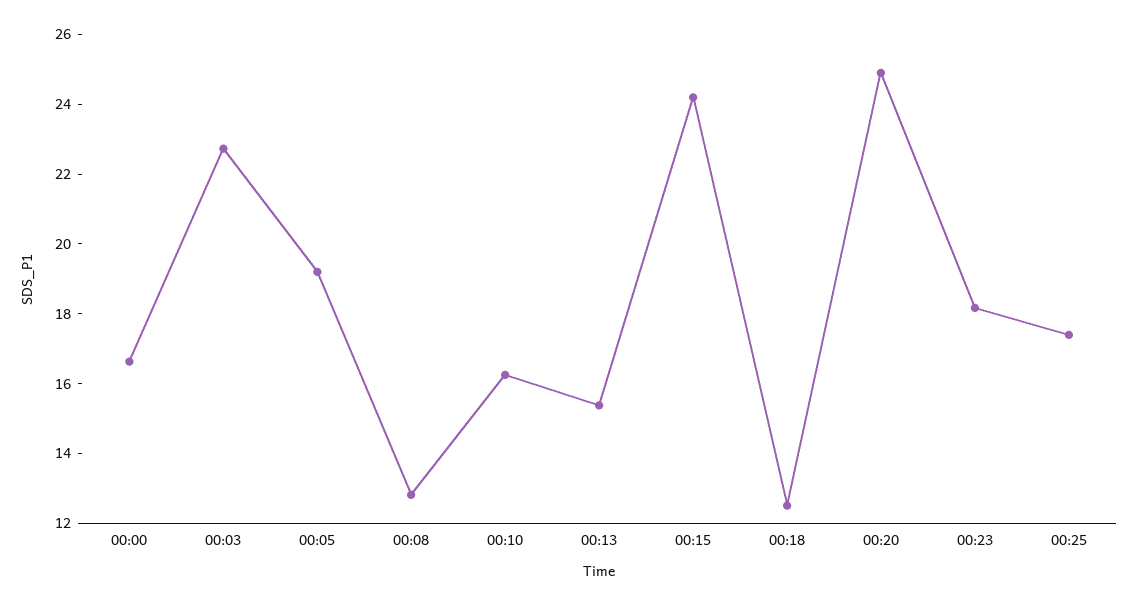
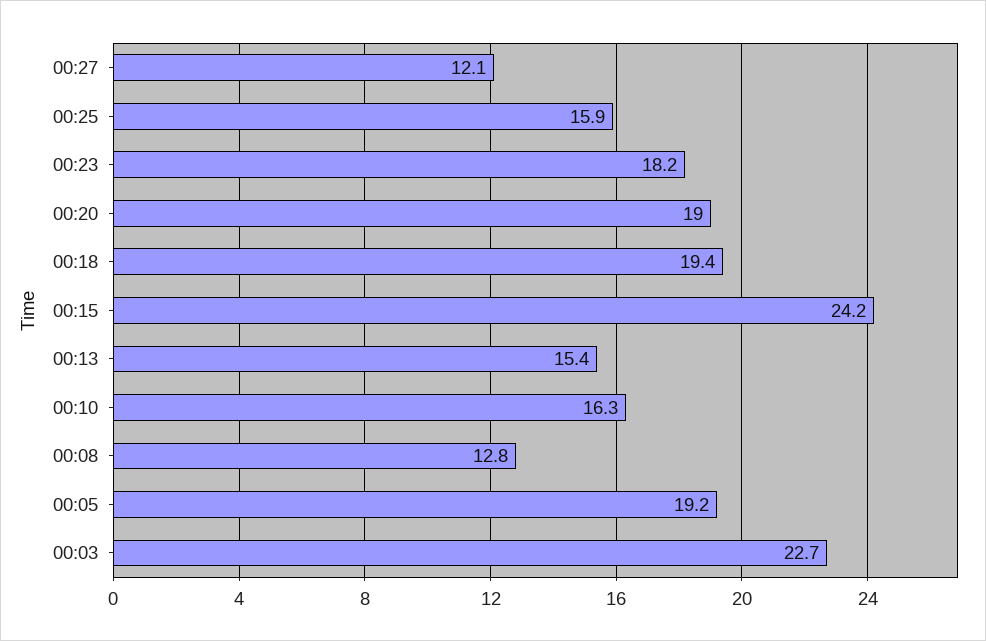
00:00: 16.5 -> none
00:18: 12.5 -> 19.4
00:20: 25 -> 19
00:25: 17.5 -> 15.9
00:27: none -> 12.1

